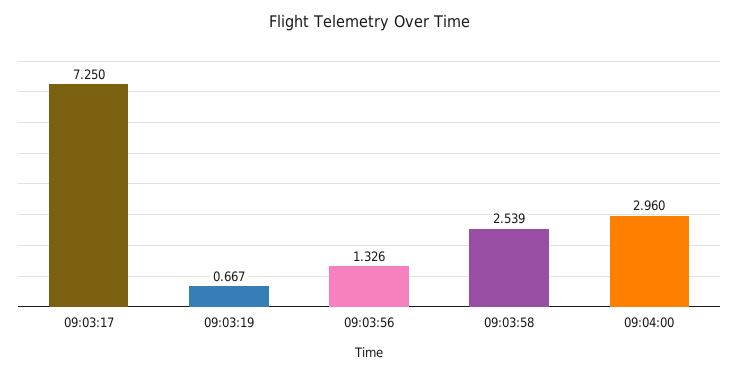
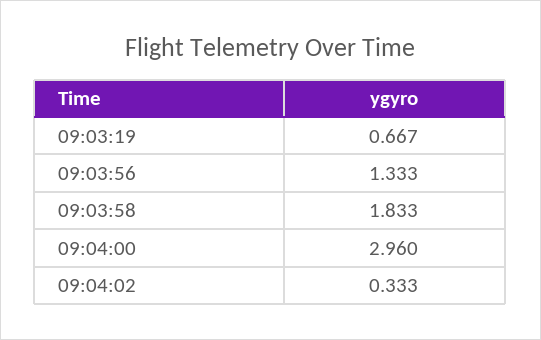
09:03:17: 7.25 -> none
09:03:56: 1.326 -> 1.333
09:03:58: 2.539 -> 1.833
09:04:02: none -> 0.333

